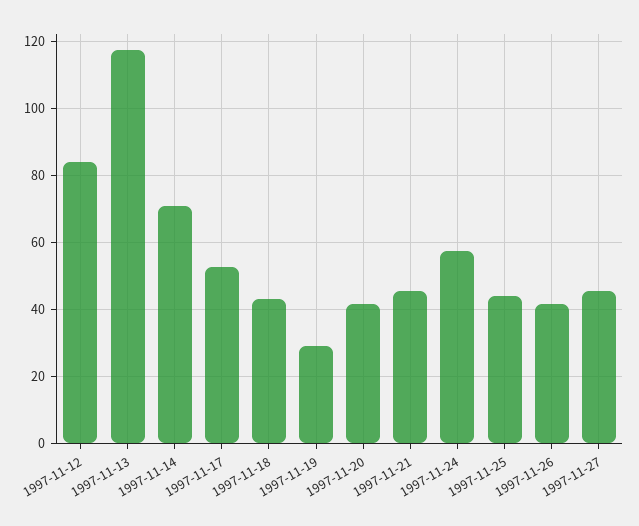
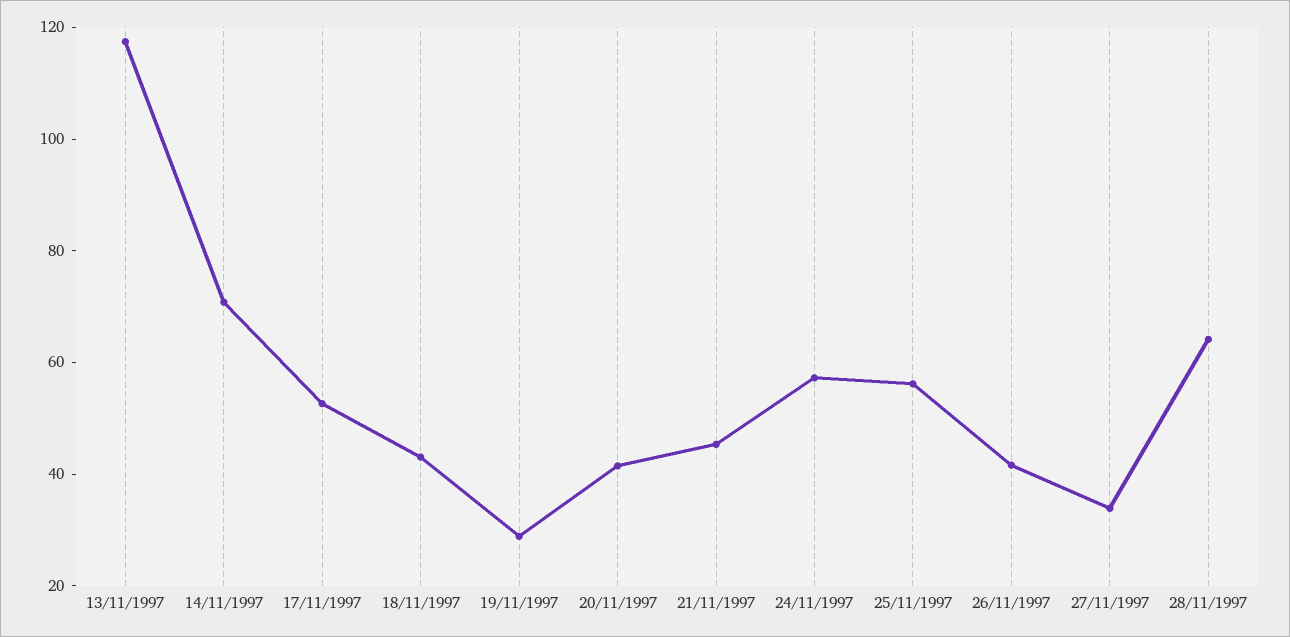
1997-11-12: 84 -> none
1997-11-25: 44 -> 55
1997-11-27: 46 -> 35
28/11/1997: none -> 65

